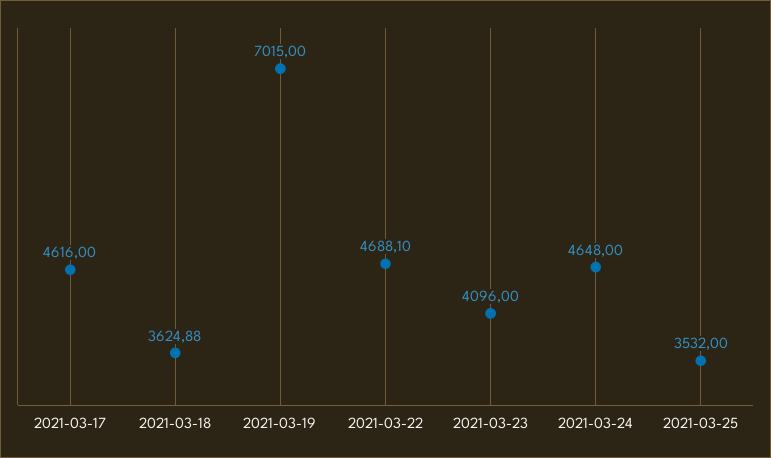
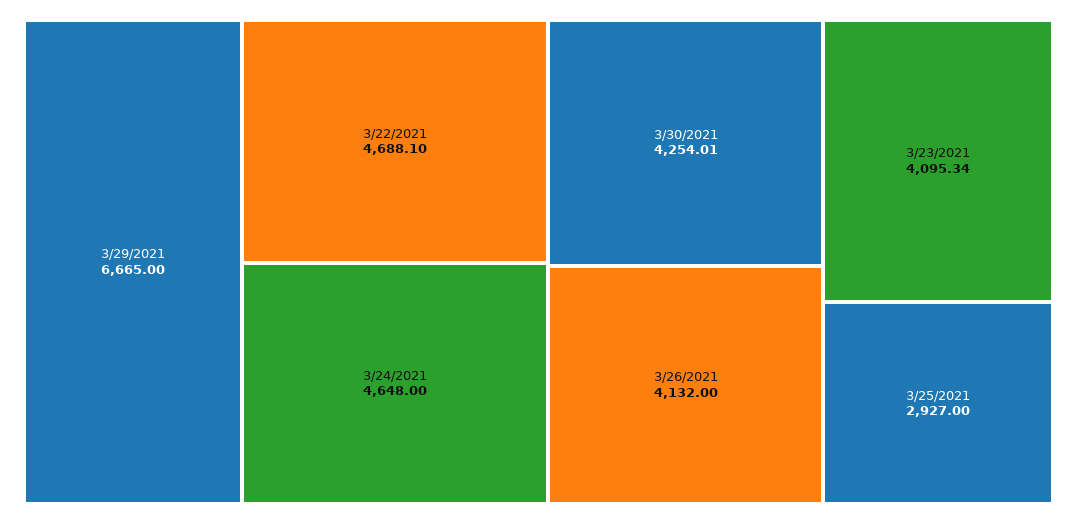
2021-03-17: 4616 -> none
2021-03-18: 3624.88 -> none
2021-03-19: 7015 -> none
2021-03-23: 4096 -> 4095.34
2021-03-25: 3532 -> 2927
3/29/2021: none -> 6665
3/30/2021: none -> 4254.01
3/26/2021: none -> 4132

